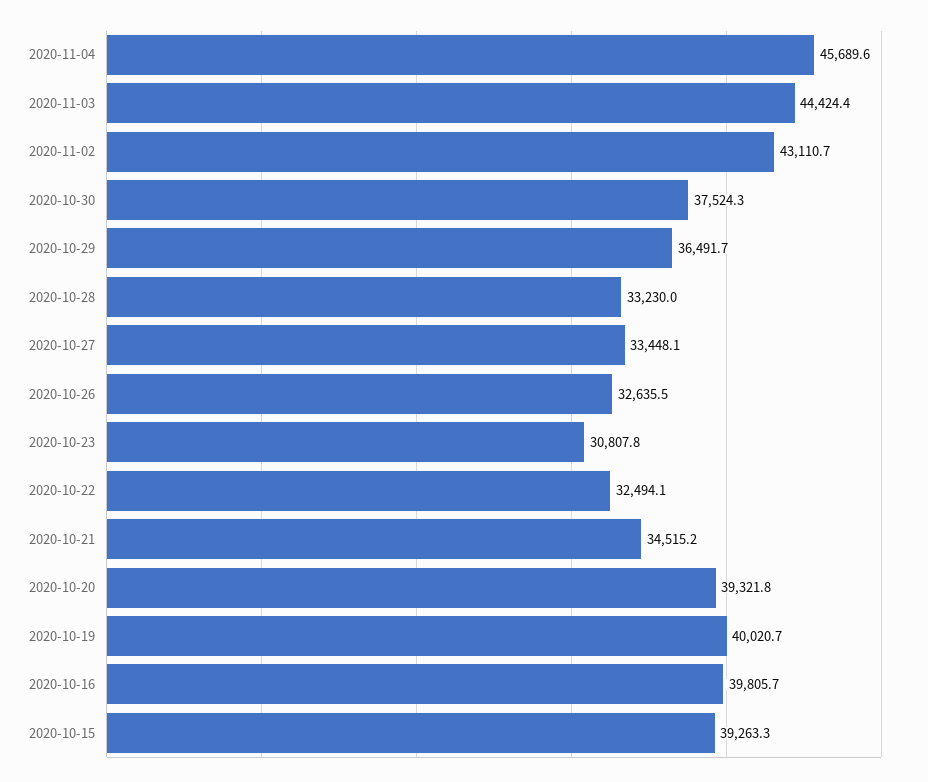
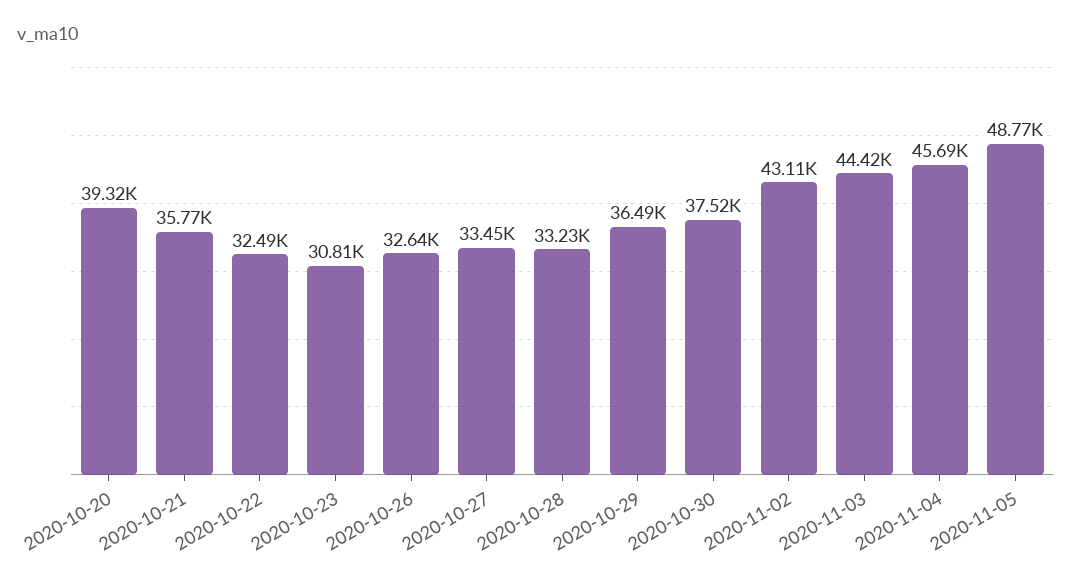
2020-10-21: 34515.2 -> 35770
2020-10-19: 40020.7 -> none
2020-10-16: 39805.7 -> none
2020-10-15: 39263.3 -> none
2020-11-05: none -> 48770

